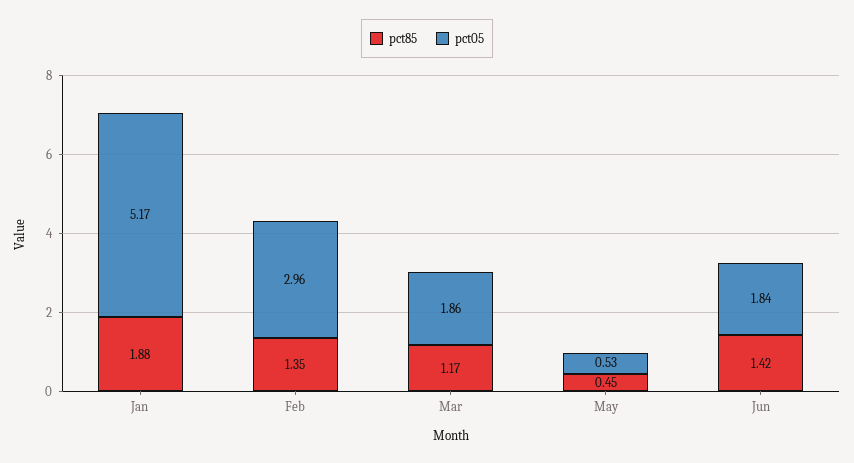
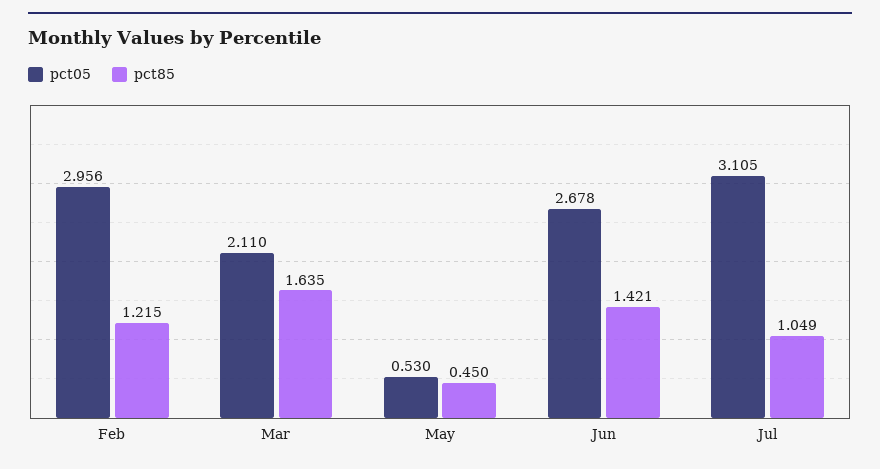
pct85, Jan: 1.88 -> none
pct05, Jan: 5.17 -> none
pct85, Feb: 1.35 -> 1.215
pct85, Mar: 1.17 -> 1.635
pct05, Mar: 1.86 -> 2.11
pct05, Jun: 1.84 -> 2.678
pct05, Jul: none -> 3.105
pct85, Jul: none -> 1.049

